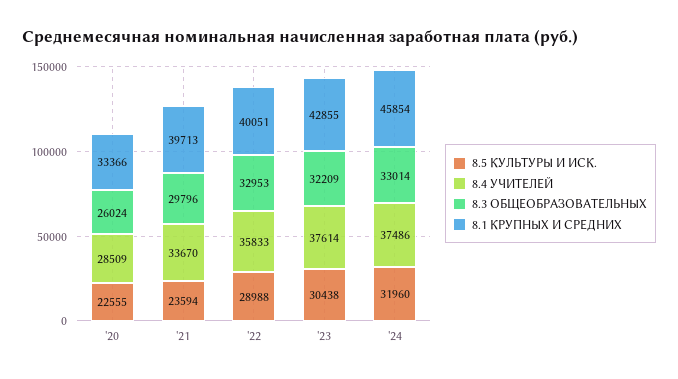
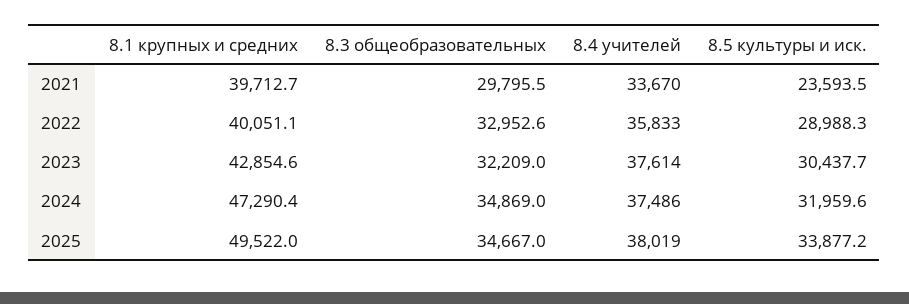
8.5 КУЛЬТУРЫ И ИСК., '20: 22555 -> none
8.4 УЧИТЕЛЕЙ, '20: 28509 -> none
8.3 ОБЩЕОБРАЗОВАТЕЛЬНЫХ, '20: 26024 -> none
8.1 КРУПНЫХ И СРЕДНИХ, '20: 33366 -> none
8.3 ОБЩЕОБРАЗОВАТЕЛЬНЫХ, '24: 33014 -> 34869
8.1 КРУПНЫХ И СРЕДНИХ, '24: 45854 -> 47290.4
8.1 КРУПНЫХ И СРЕДНИХ, 2025: none -> 49522
8.3 ОБЩЕОБРАЗОВАТЕЛЬНЫХ, 2025: none -> 34667
8.4 УЧИТЕЛЕЙ, 2025: none -> 38019
8.5 КУЛЬТУРЫ И ИСК., 2025: none -> 33877.2

